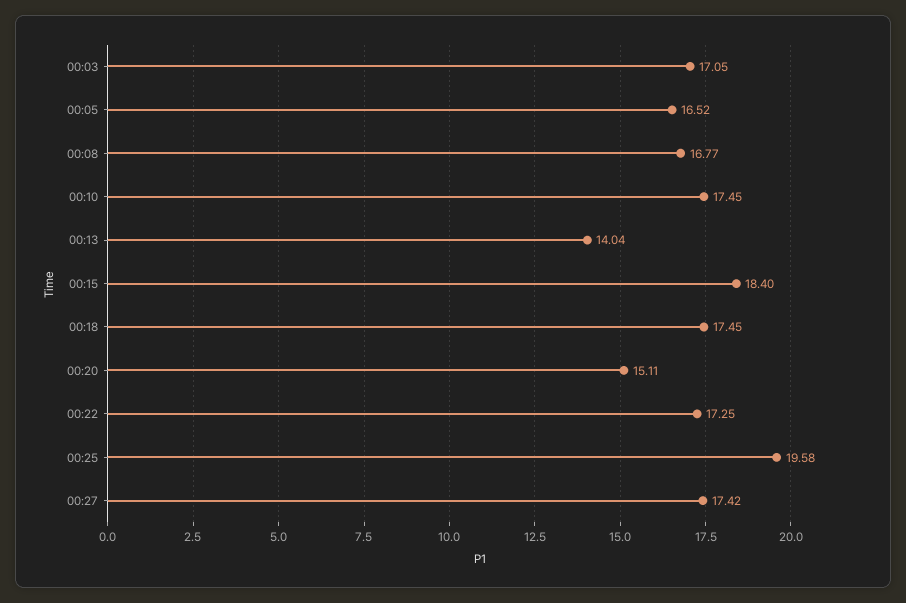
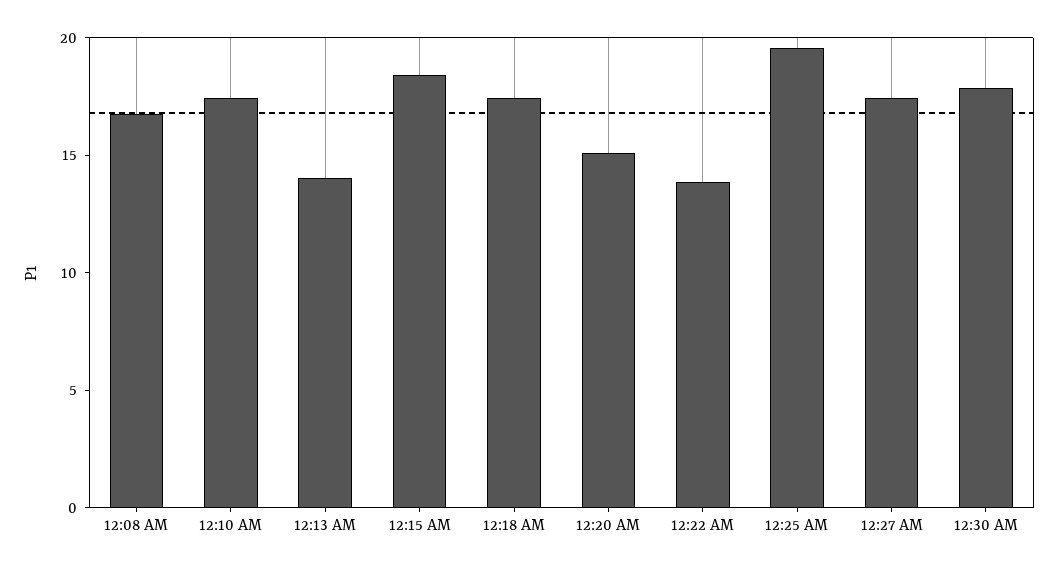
00:03: 17.05 -> none
00:05: 16.52 -> none
00:22: 17.25 -> 14
12:30 AM: none -> 18

